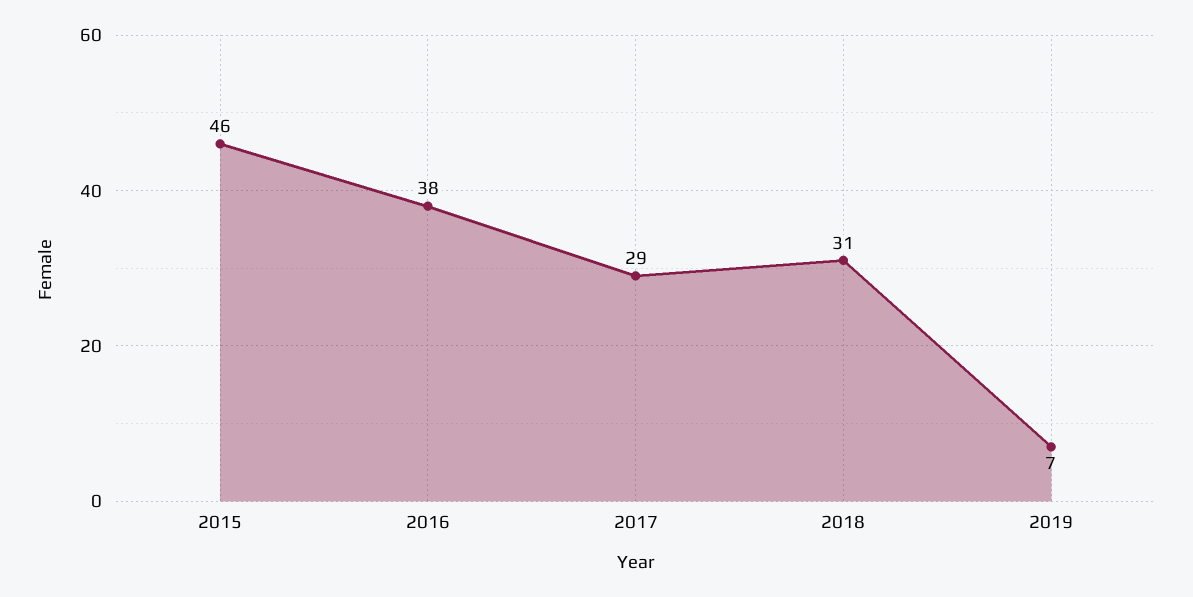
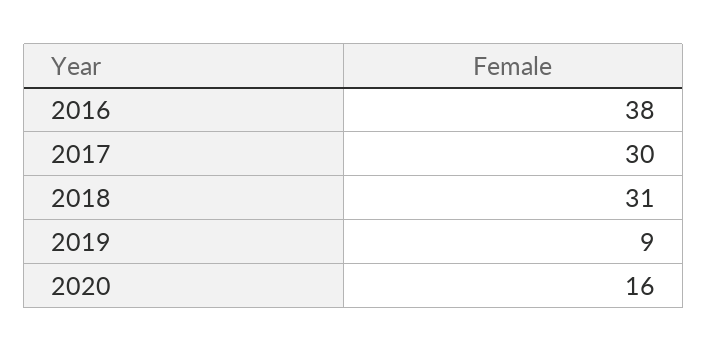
2015: 46 -> none
2017: 29 -> 30
2019: 7 -> 9
2020: none -> 16

